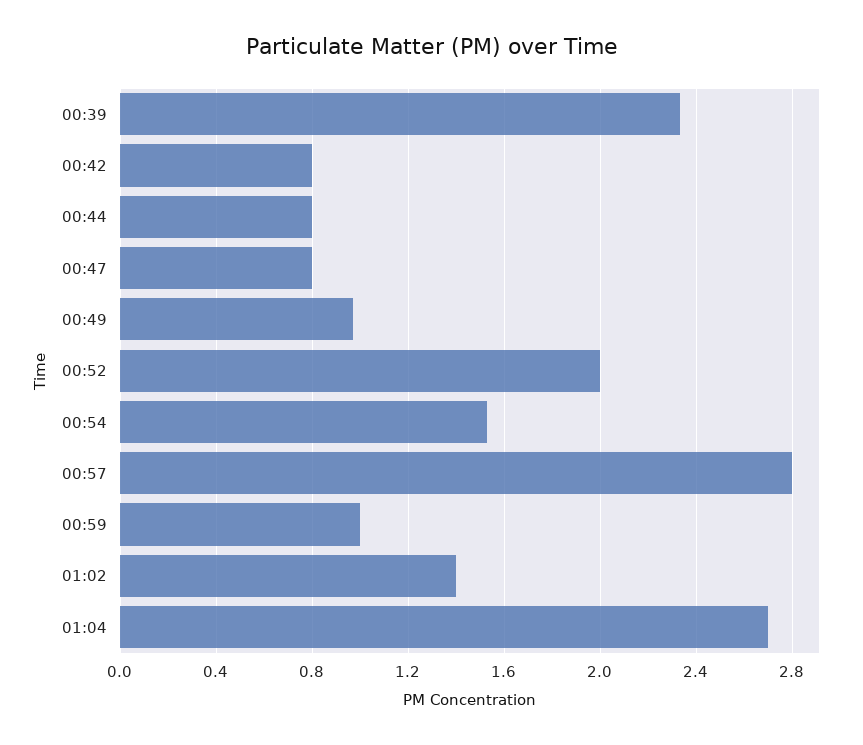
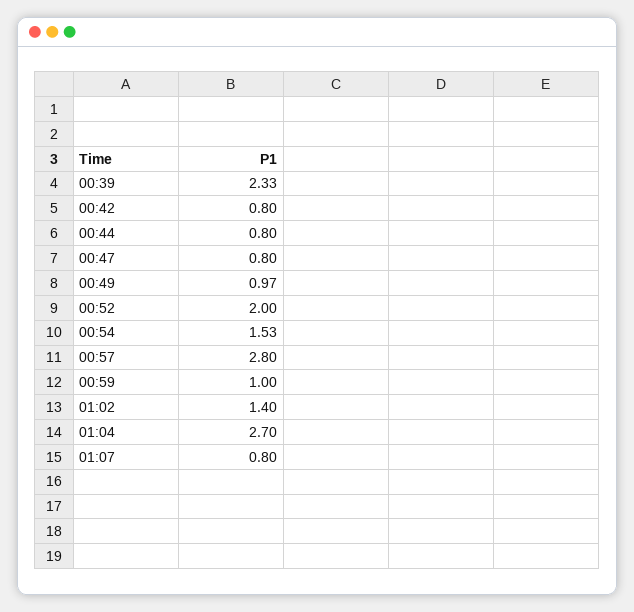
01:07: none -> 0.8

